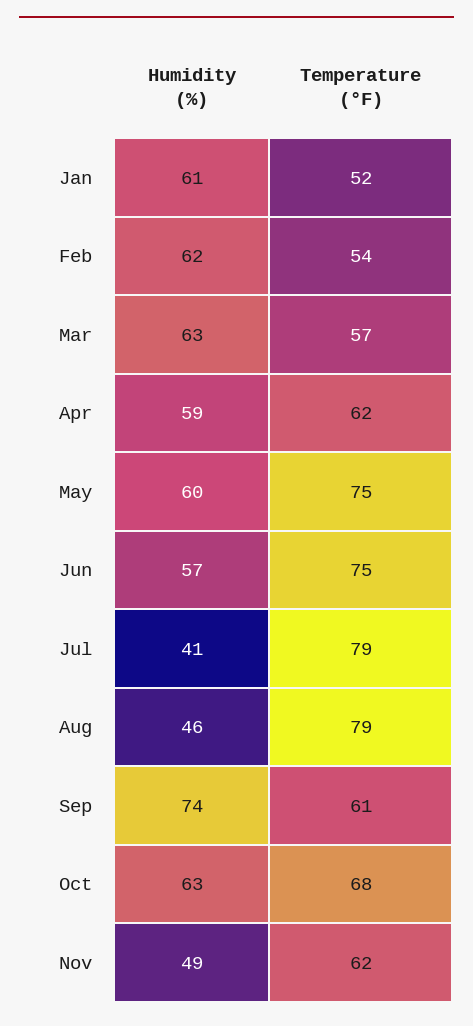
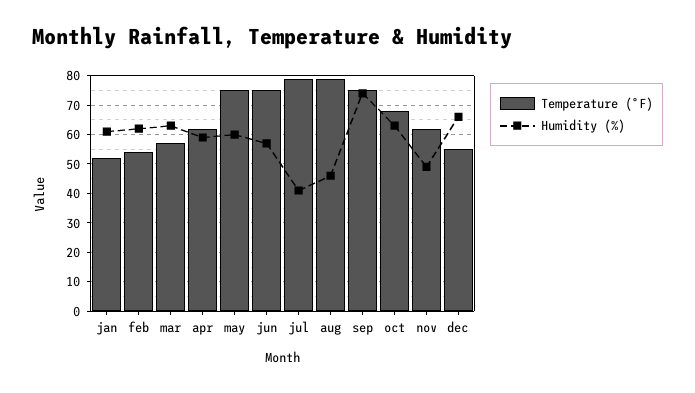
Temperature (°F), Sep: 61 -> 75
Temperature (°F), dec: none -> 55
Humidity (%), dec: none -> 65

